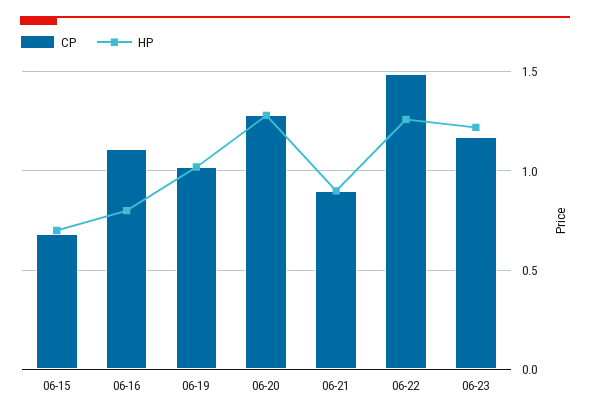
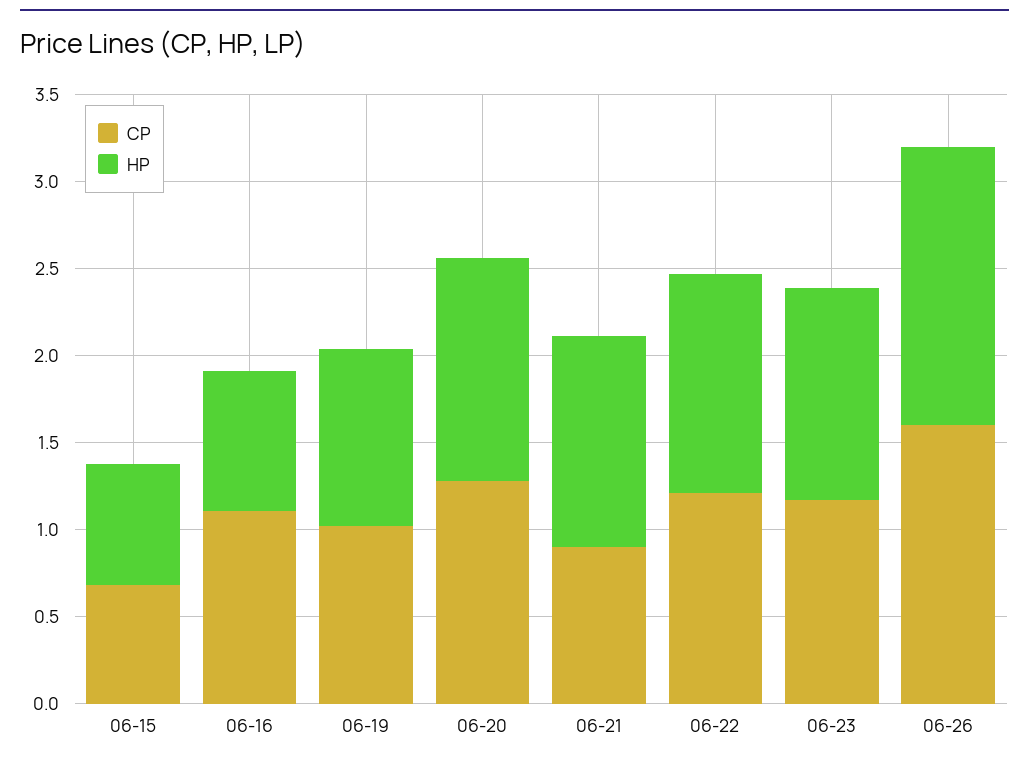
HP, 06-21: 0.9 -> 1.2
CP, 06-22: 1.5 -> 1.2
CP, 06-26: none -> 1.6
HP, 06-26: none -> 1.6

